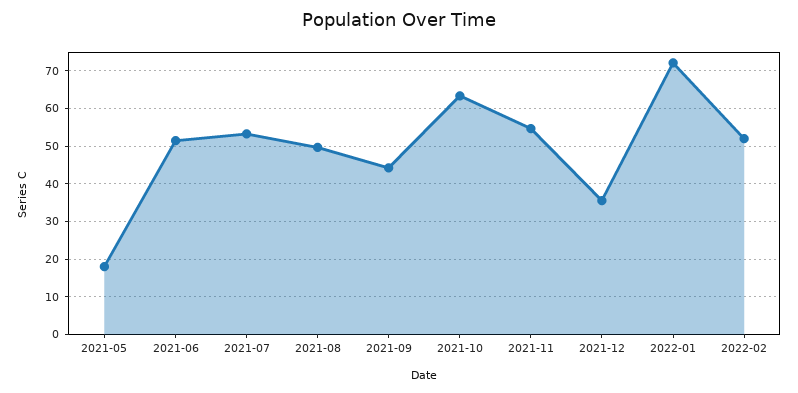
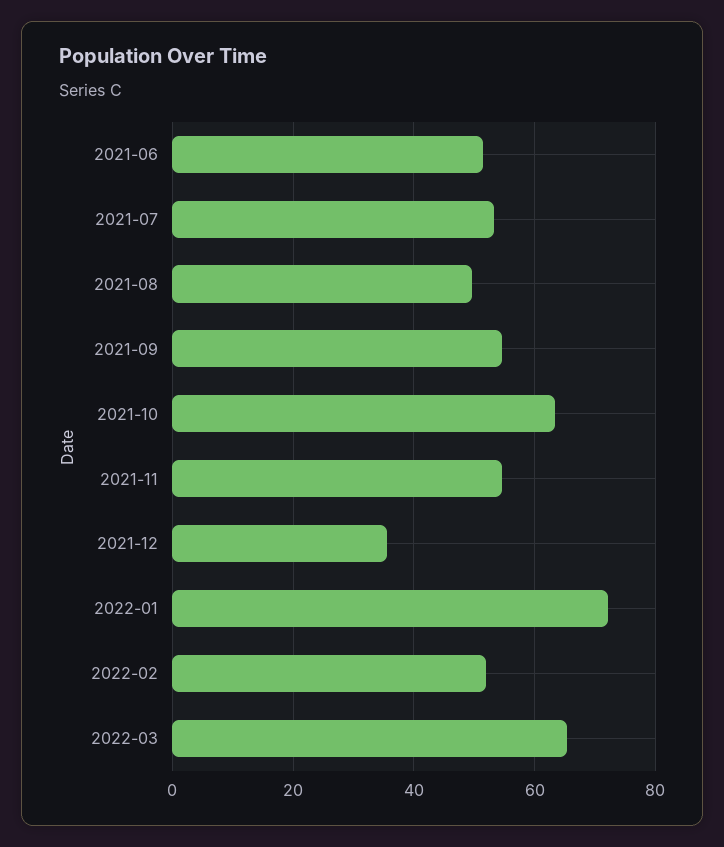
2021-05: 18 -> none
2021-09: 44 -> 54
2022-03: none -> 66

